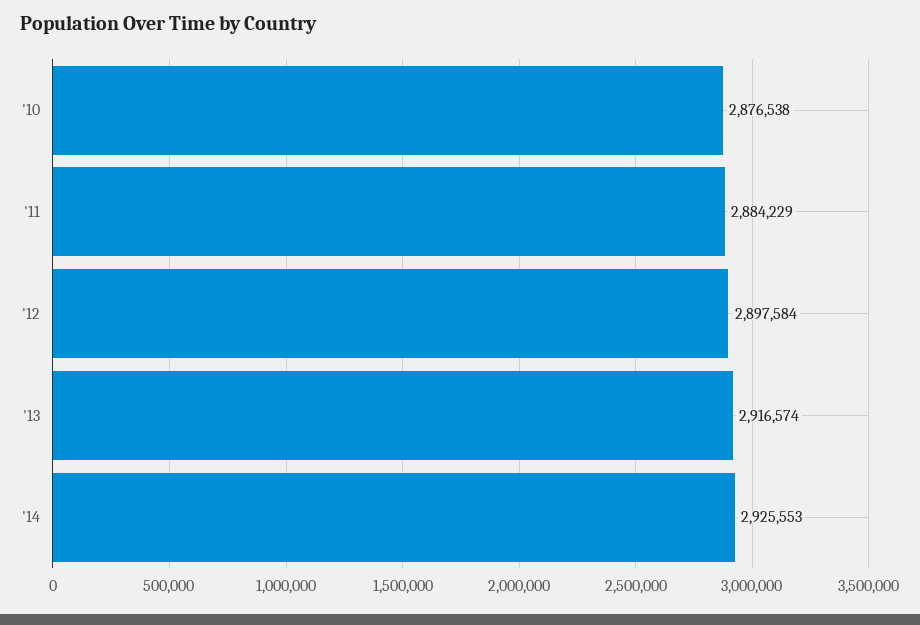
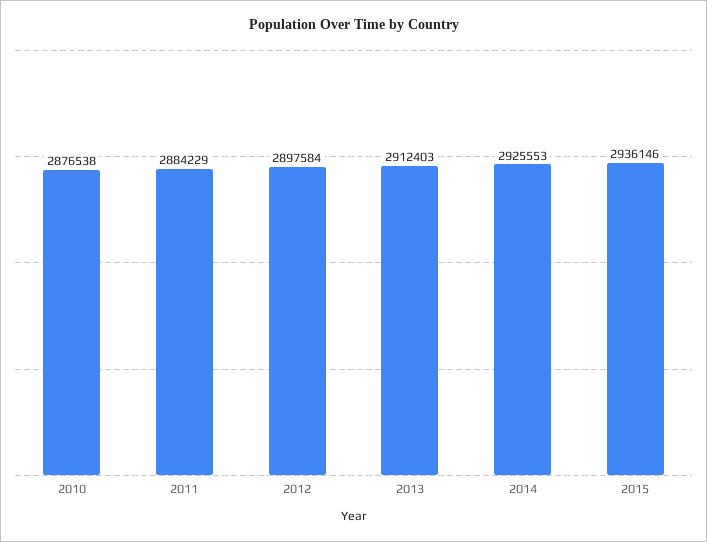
'13: 2916574 -> 2912403
2015: none -> 2936146

